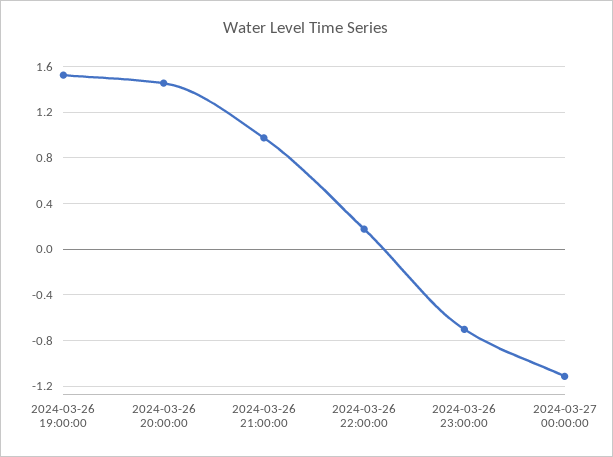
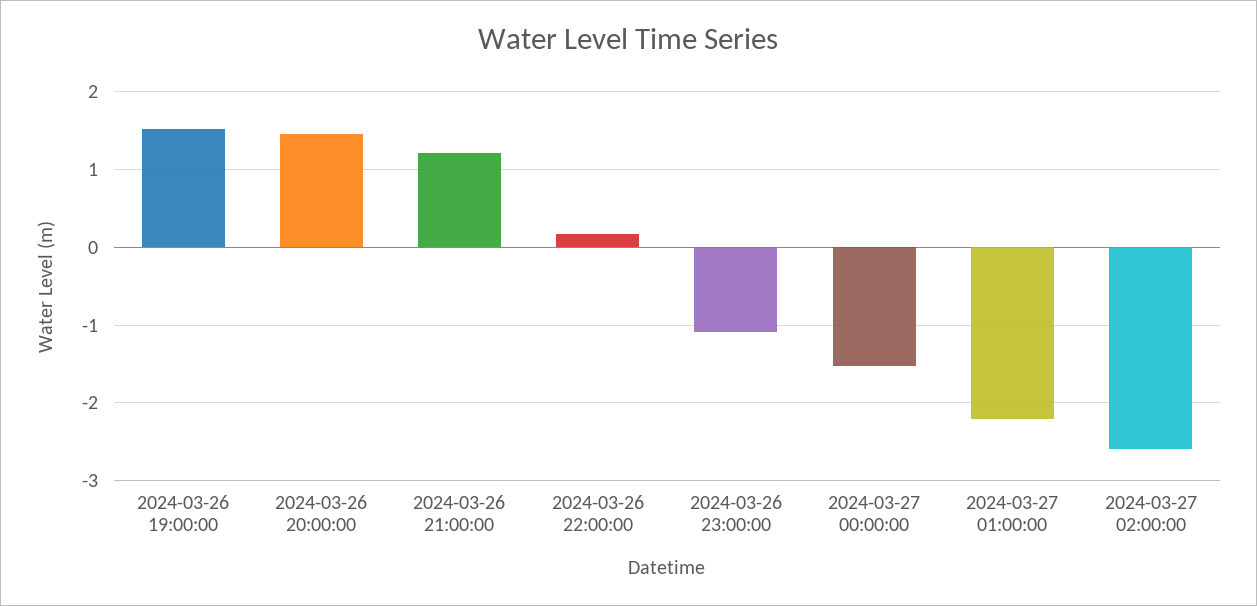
2024-03-26 21:00:00: 1 -> 1.2
2024-03-26 23:00:00: -0.7 -> -1.1
2024-03-27 00:00:00: -1.1 -> -1.5
2024-03-27 01:00:00: none -> -2.2
2024-03-27 02:00:00: none -> -2.6

